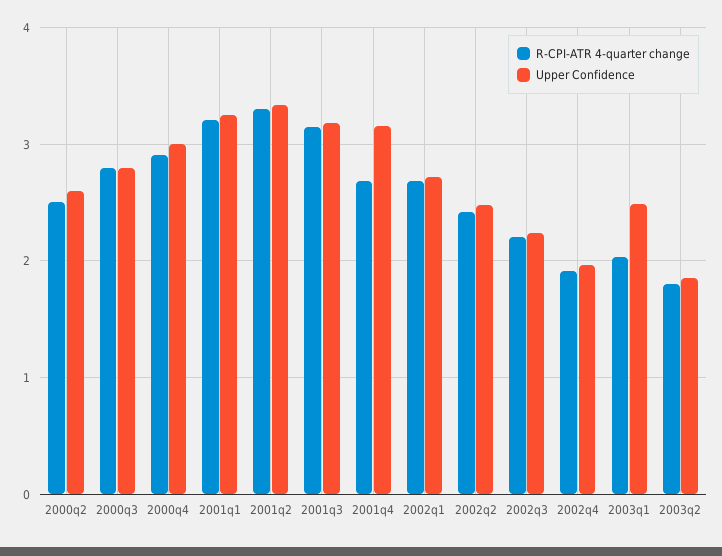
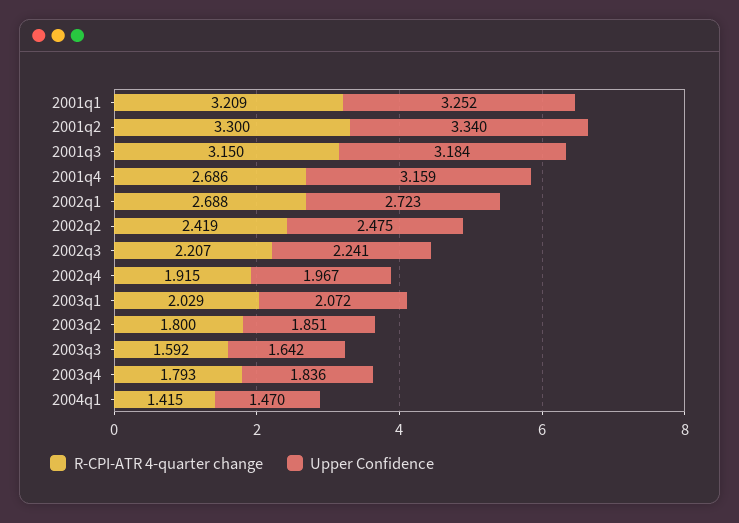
R-CPI-ATR 4-quarter change, 2000q2: 2.5 -> none
Upper Confidence, 2000q2: 2.6 -> none
R-CPI-ATR 4-quarter change, 2000q3: 2.8 -> none
Upper Confidence, 2000q3: 2.8 -> none
R-CPI-ATR 4-quarter change, 2000q4: 2.9 -> none
Upper Confidence, 2000q4: 3 -> none
Upper Confidence, 2003q1: 2.5 -> 2.072
R-CPI-ATR 4-quarter change, 2003q3: none -> 1.592
Upper Confidence, 2003q3: none -> 1.642
R-CPI-ATR 4-quarter change, 2003q4: none -> 1.793
Upper Confidence, 2003q4: none -> 1.836
R-CPI-ATR 4-quarter change, 2004q1: none -> 1.415
Upper Confidence, 2004q1: none -> 1.47

